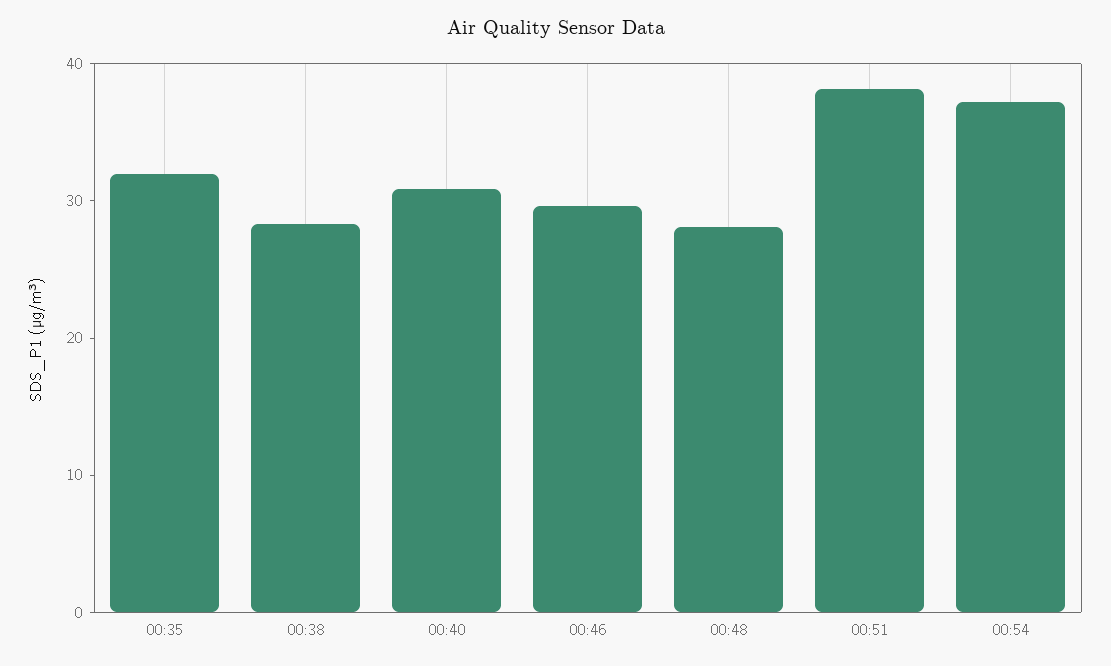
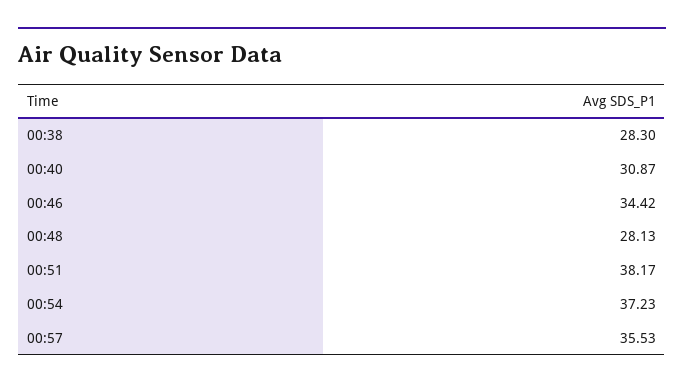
00:35: 32 -> none
00:46: 30 -> 34.42
00:57: none -> 35.53

